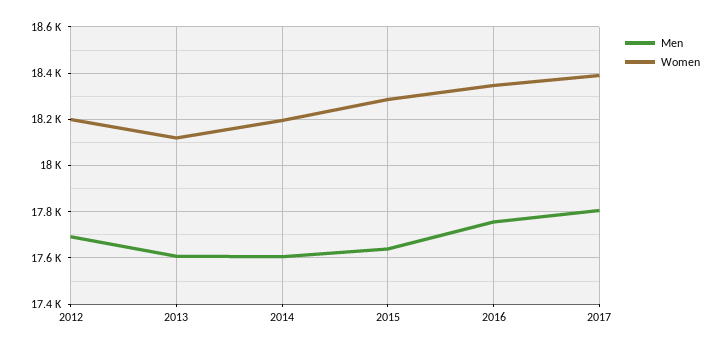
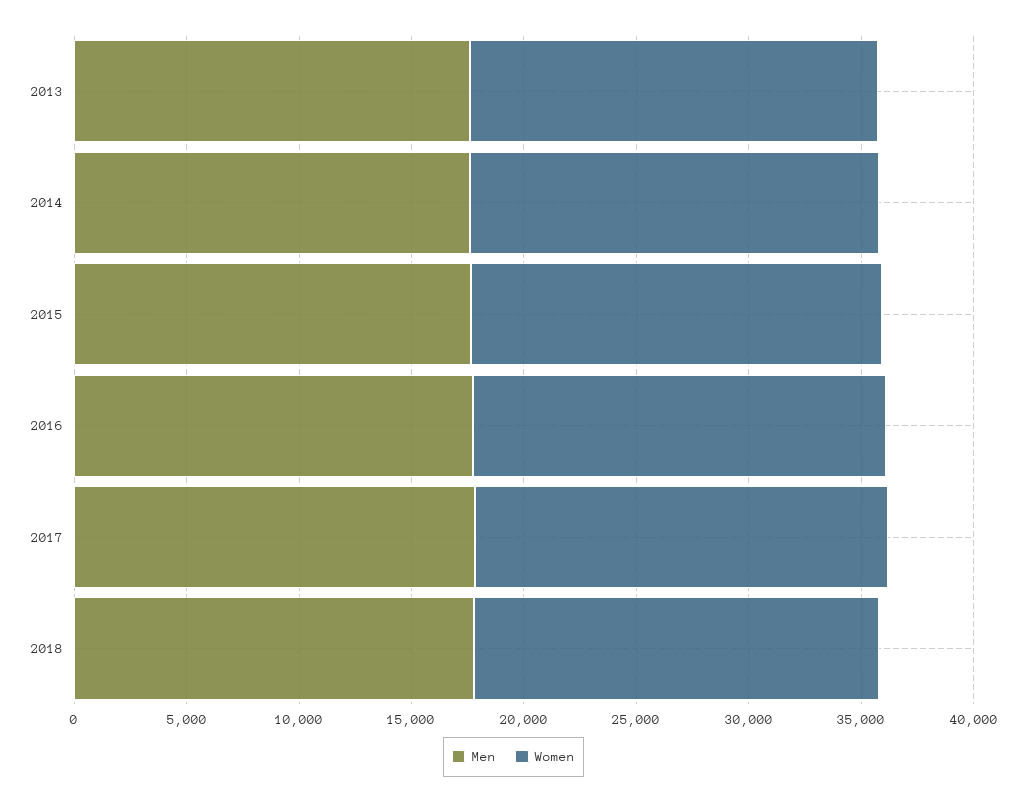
Men, 2012: 17700 -> none
Women, 2012: 18200 -> none
Men, 2018: none -> 18000
Women, 2018: none -> 18000

